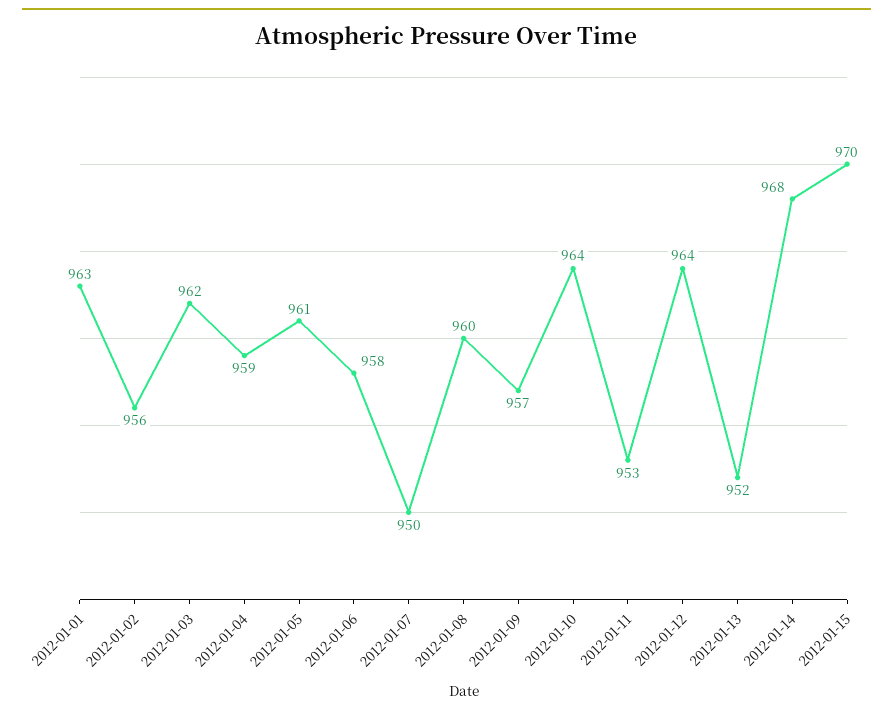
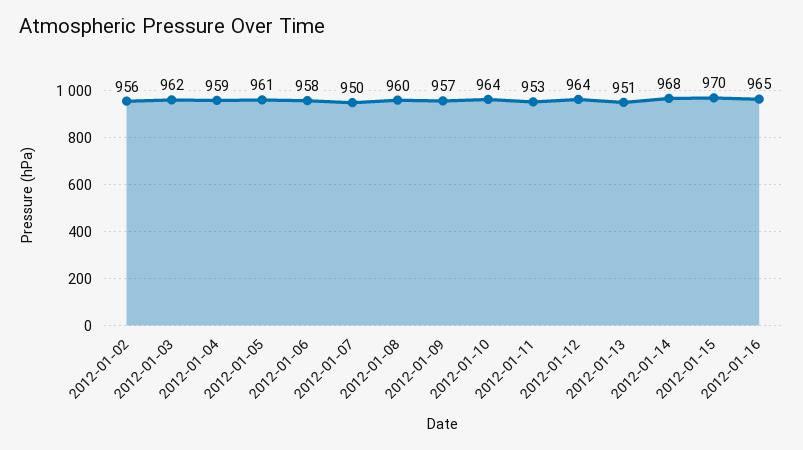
2012-01-01: 963 -> none
2012-01-13: 952 -> 951
2012-01-16: none -> 965

